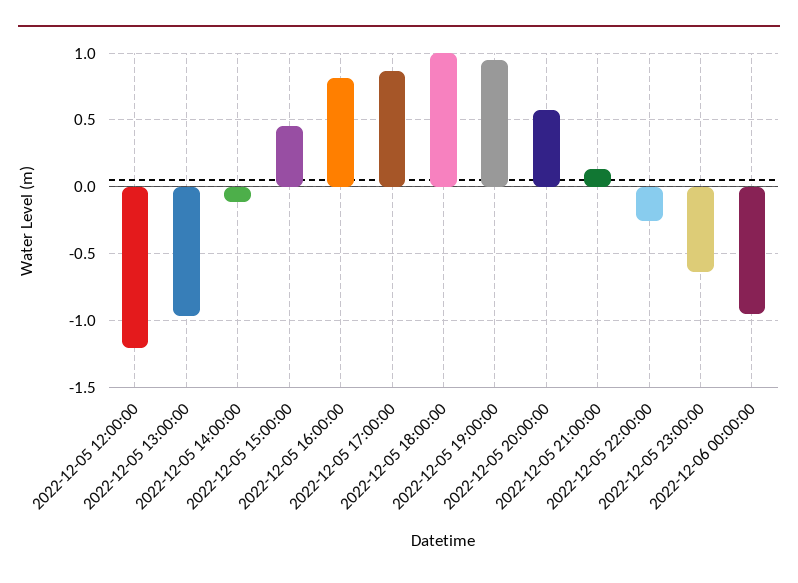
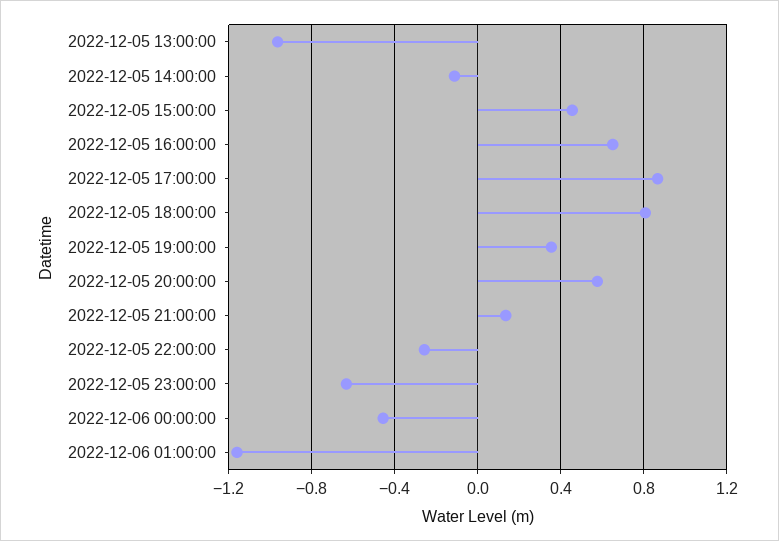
2022-12-05 12:00:00: -1.2 -> none
2022-12-05 16:00:00: 0.8 -> 0.65
2022-12-05 18:00:00: 1 -> 0.8
2022-12-05 19:00:00: 0.95 -> 0.35
2022-12-06 00:00:00: -0.95 -> -0.45
2022-12-06 01:00:00: none -> -1.15

